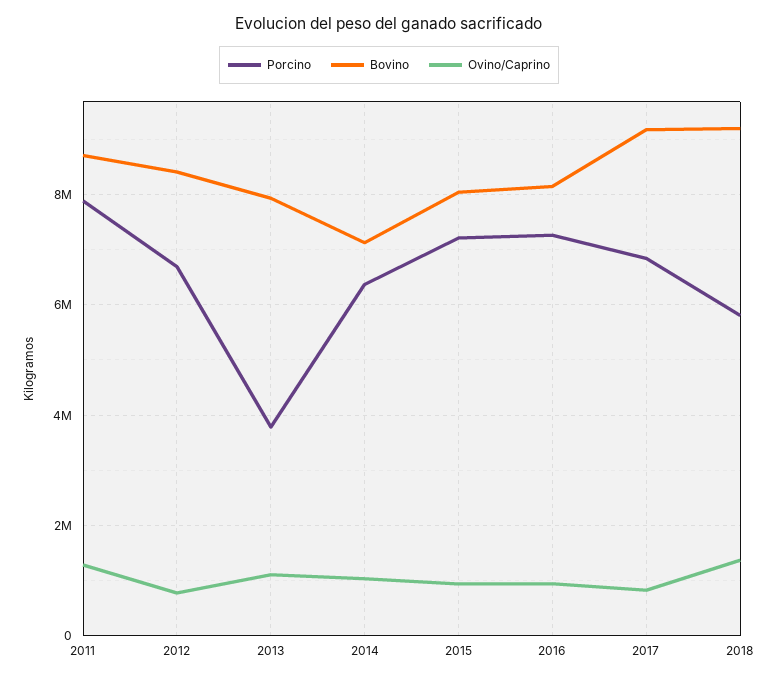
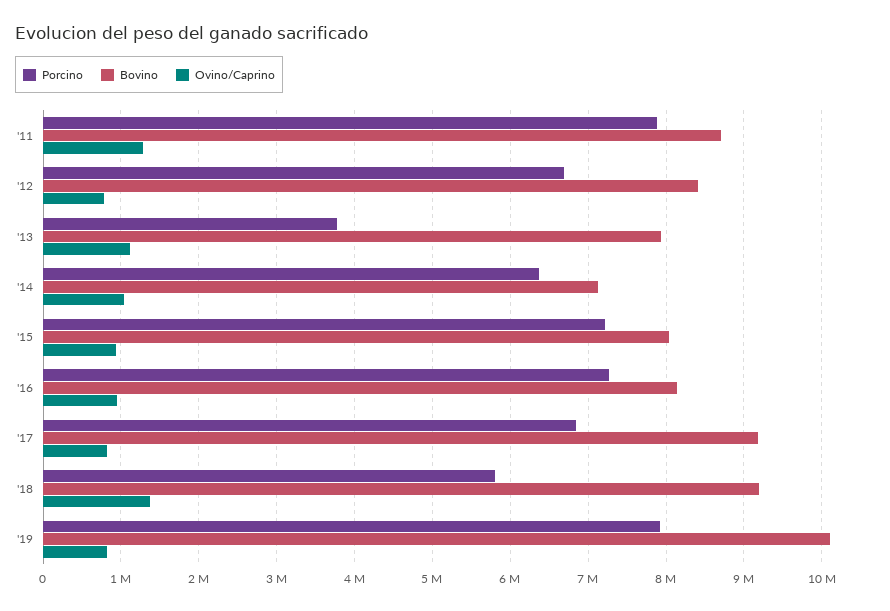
Porcino, '19: none -> 7900000
Bovino, '19: none -> 10100000
Ovino/Caprino, '19: none -> 800000

